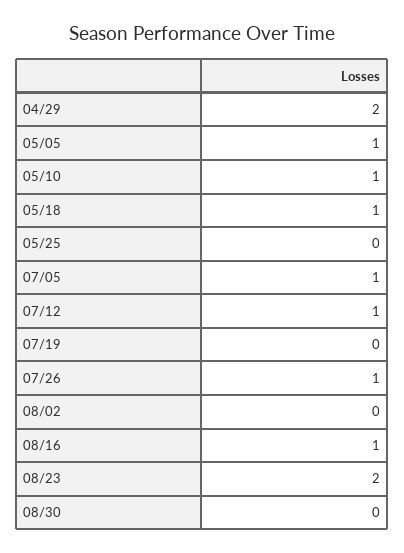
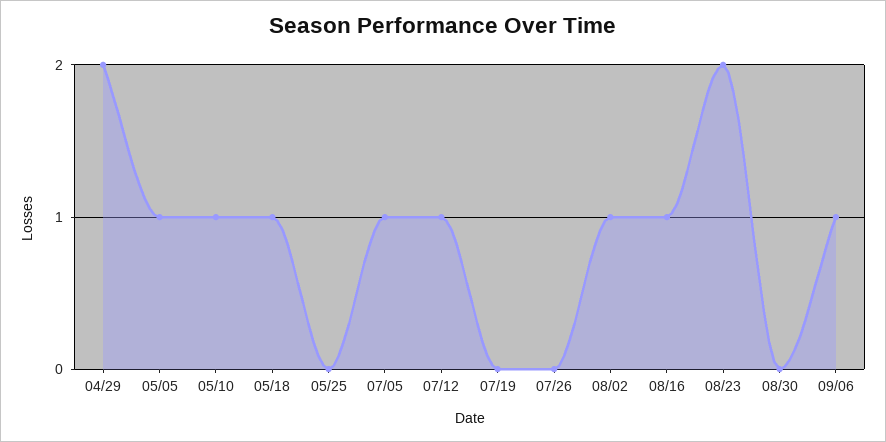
07/26: 1 -> 0
08/02: 0 -> 1
09/06: none -> 1

